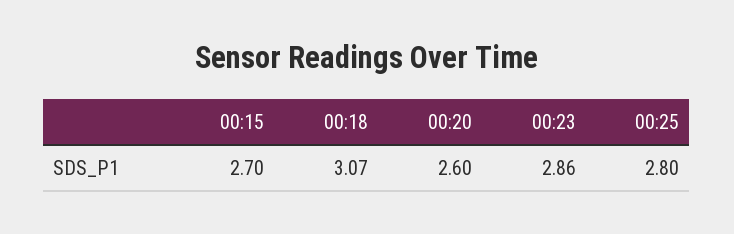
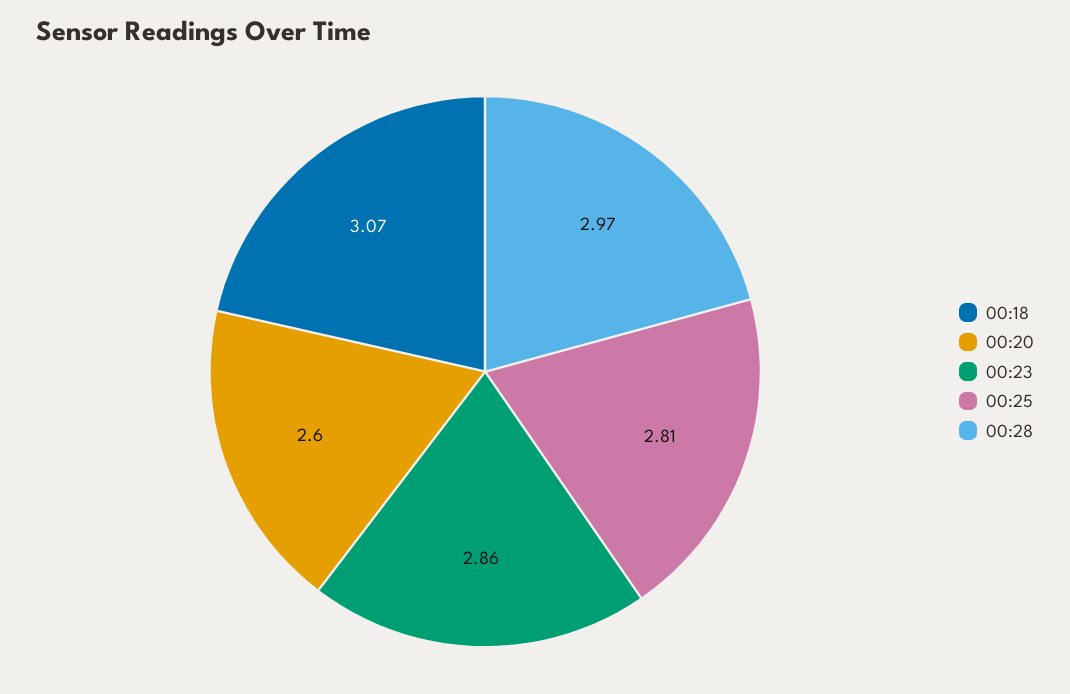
00:15: 2.7 -> none
00:25: 2.8 -> 2.81
00:28: none -> 2.97

